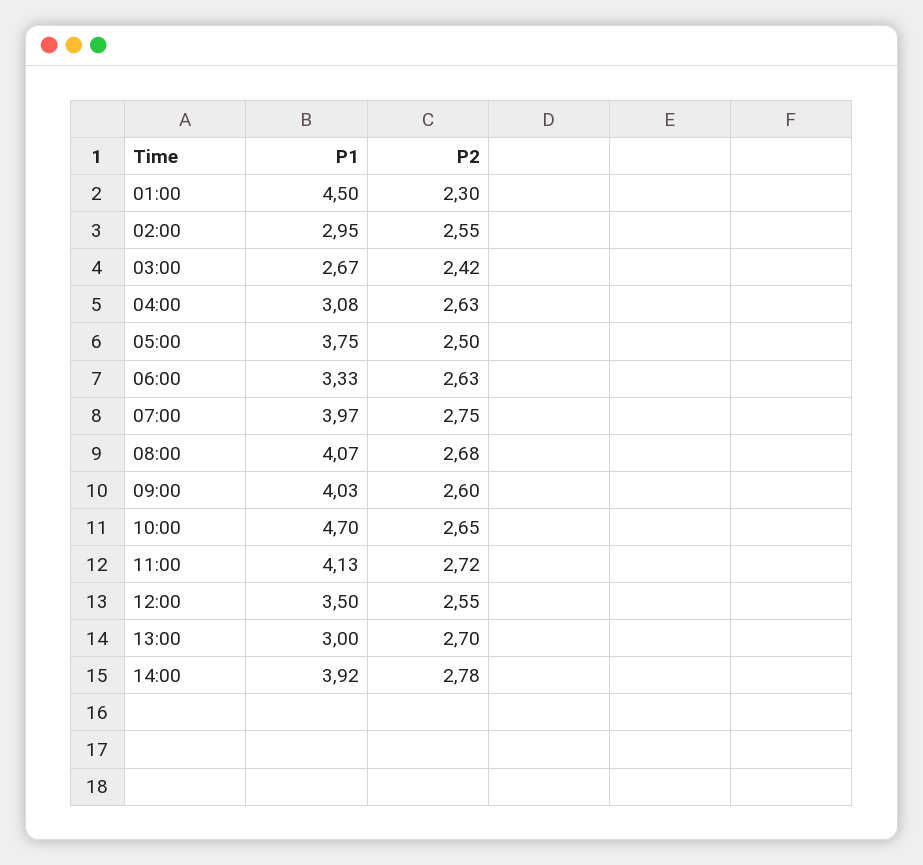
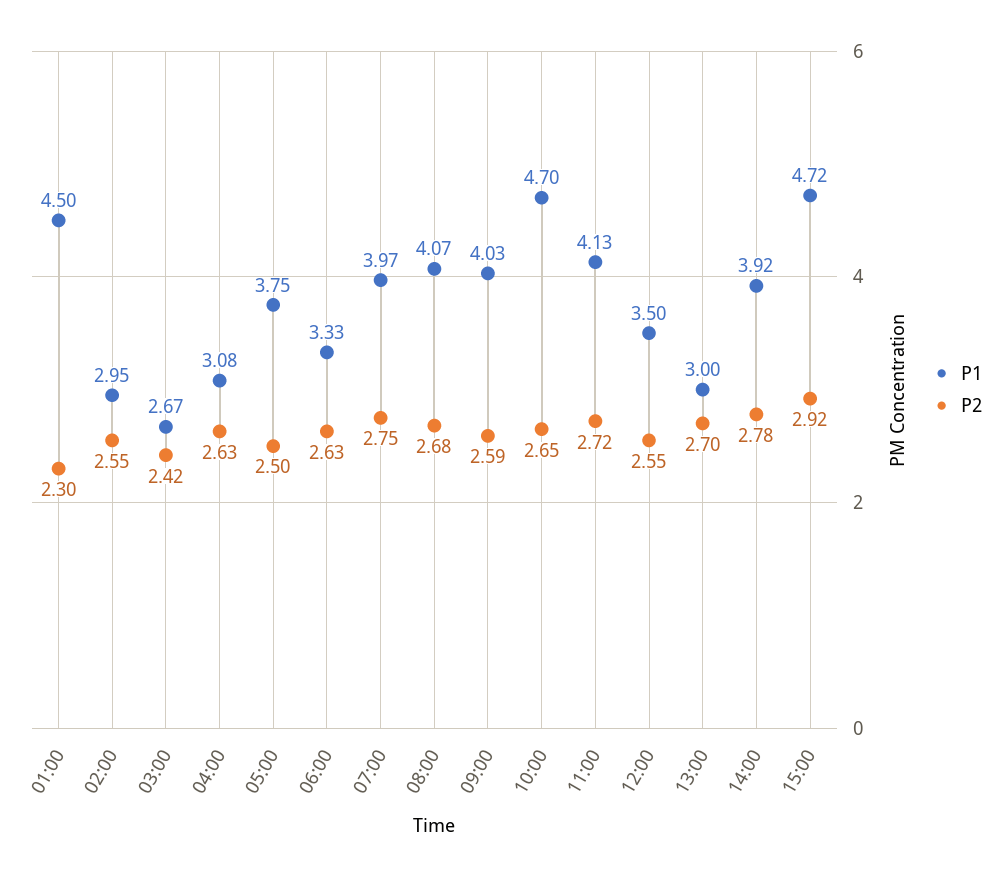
P2, 09:00: 2.6 -> 2.59
P1, 15:00: none -> 4.72
P2, 15:00: none -> 2.92

